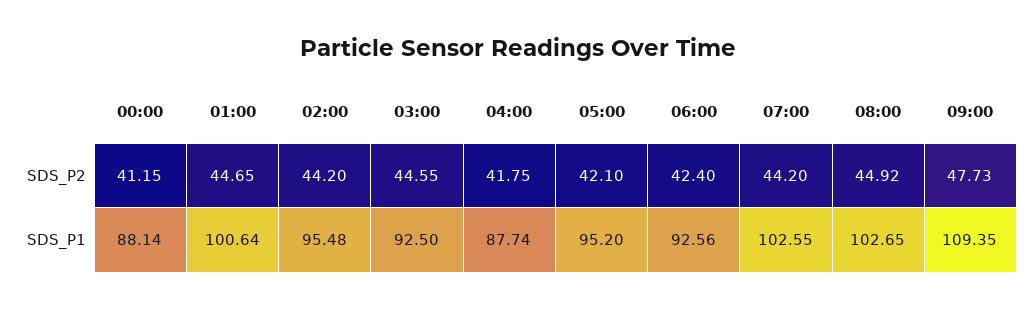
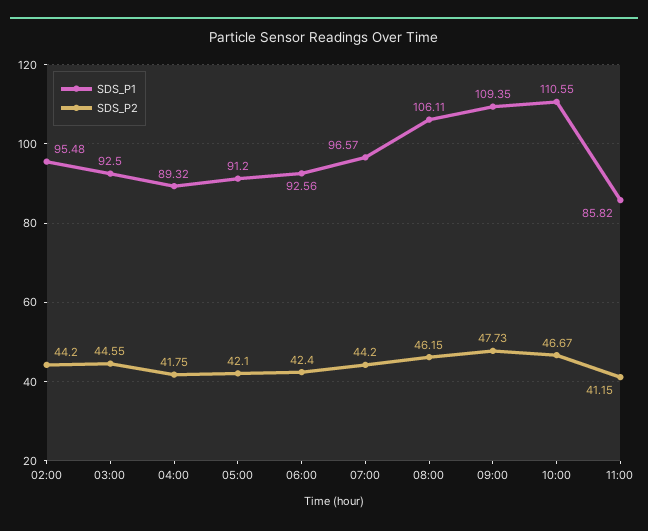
SDS_P2, 00:00: 41.15 -> none
SDS_P2, 01:00: 44.65 -> none
SDS_P2, 08:00: 44.92 -> 46.15
SDS_P1, 00:00: 88.14 -> none
SDS_P1, 01:00: 100.64 -> none
SDS_P1, 04:00: 87.74 -> 89.32
SDS_P1, 05:00: 95.2 -> 91.2
SDS_P1, 07:00: 102.55 -> 96.57
SDS_P1, 08:00: 102.65 -> 106.11
SDS_P1, 10:00: none -> 110.55
SDS_P2, 10:00: none -> 46.67
SDS_P1, 11:00: none -> 85.82
SDS_P2, 11:00: none -> 41.15

